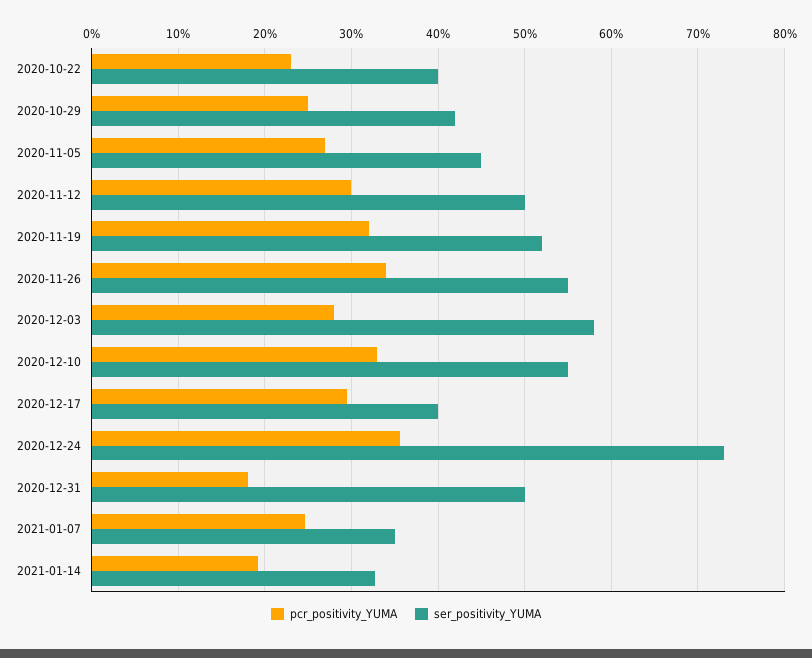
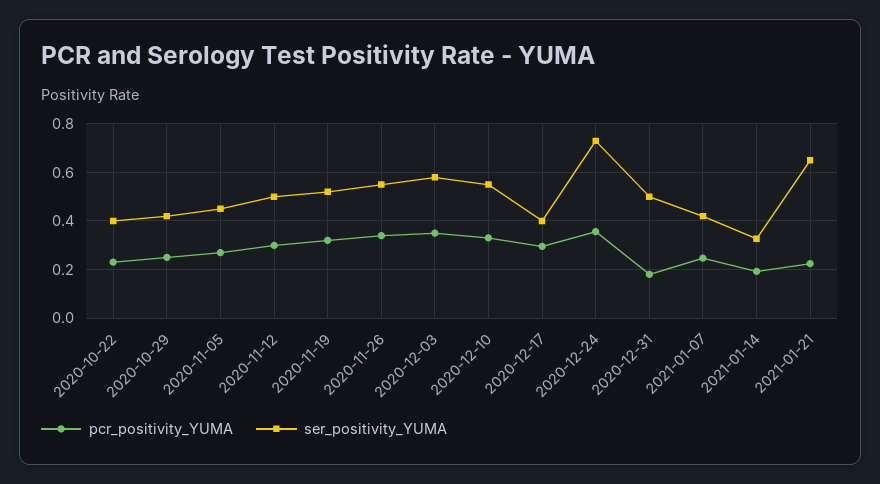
pcr_positivity_YUMA, 2020-12-03: 0.28 -> 0.35
ser_positivity_YUMA, 2021-01-07: 0.35 -> 0.425
pcr_positivity_YUMA, 2021-01-21: none -> 0.225
ser_positivity_YUMA, 2021-01-21: none -> 0.65

